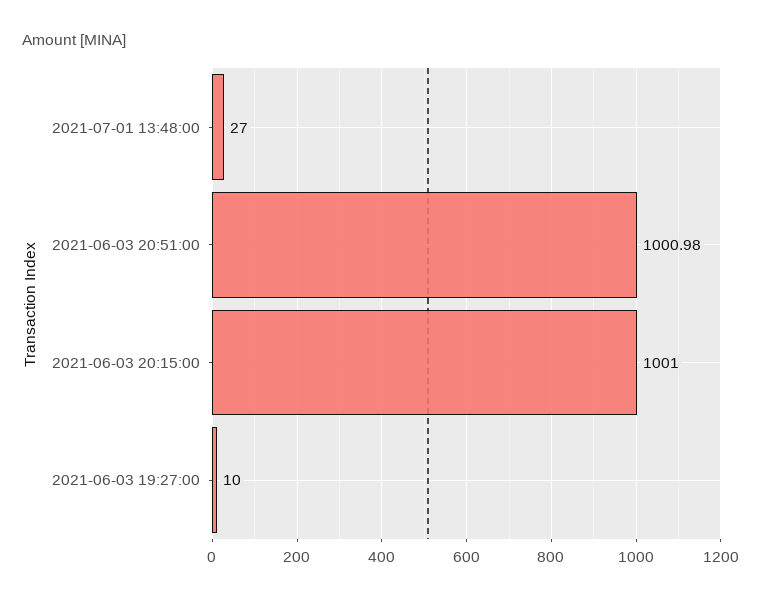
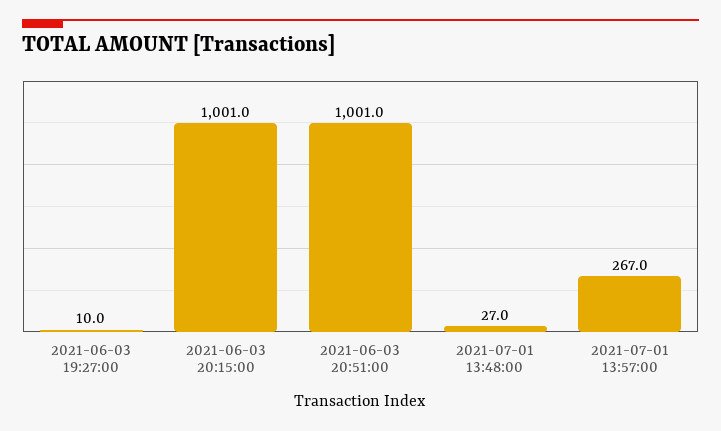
2021-07-01 13:57:00: none -> 267

